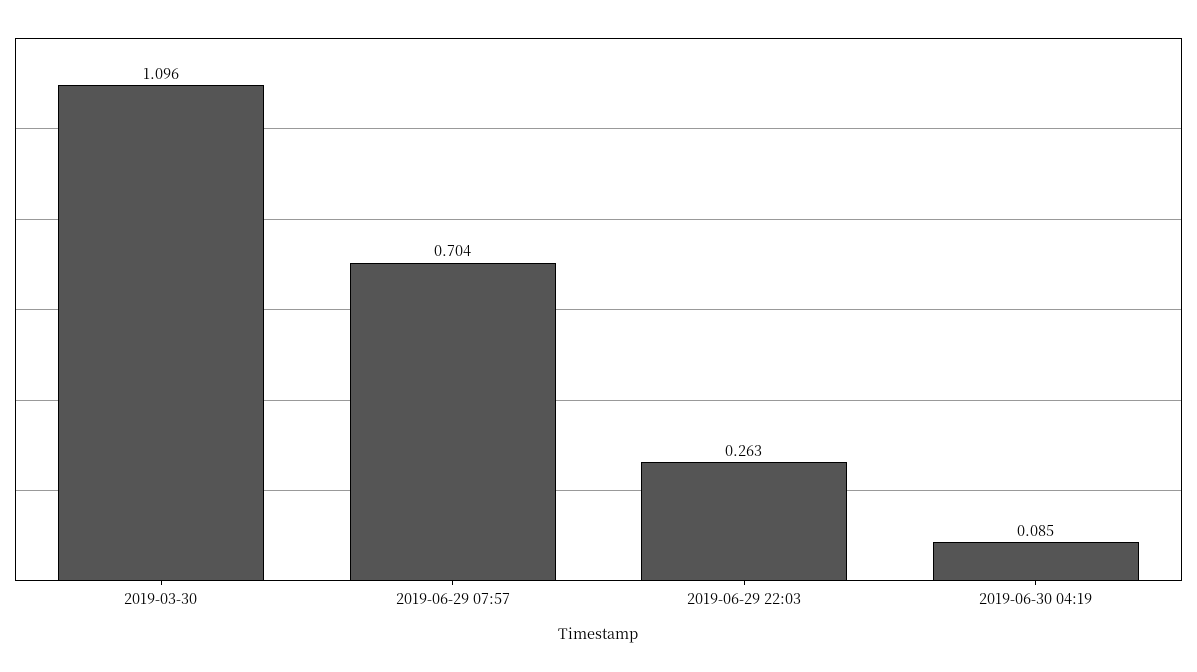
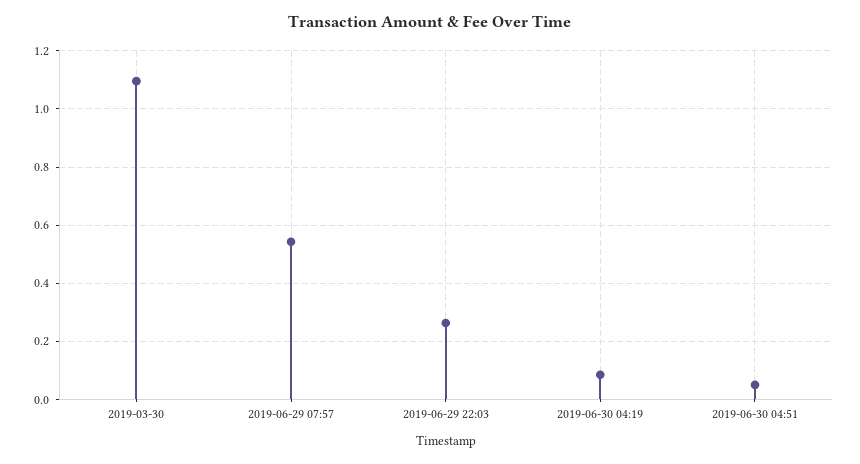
2019-06-29 07:57: 0.704 -> 0.55
2019-06-30 04:51: none -> 0.05

